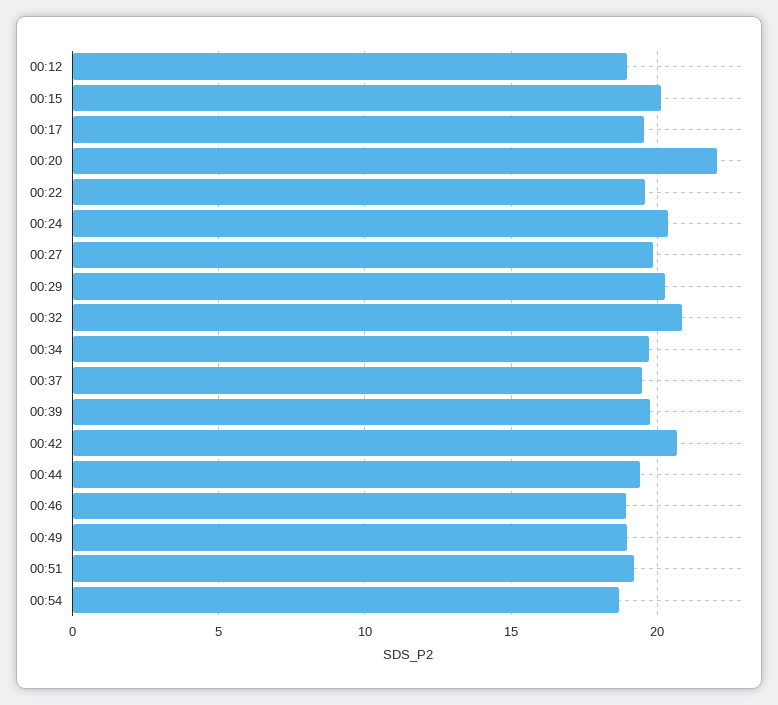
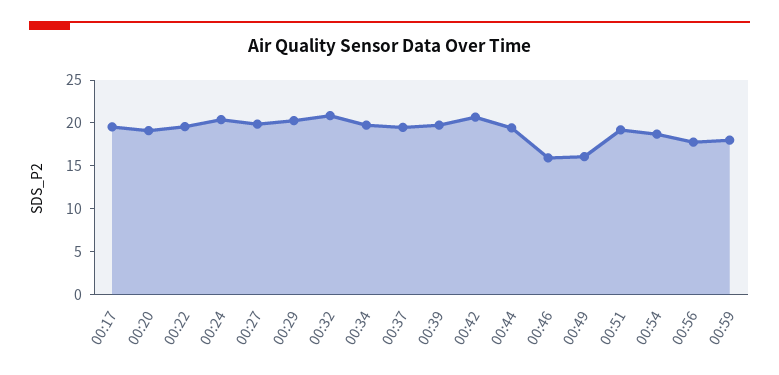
00:12: 19 -> none
00:15: 20 -> none
00:20: 22 -> 19
00:46: 19 -> 16
00:49: 19 -> 16
00:56: none -> 18
00:59: none -> 18

